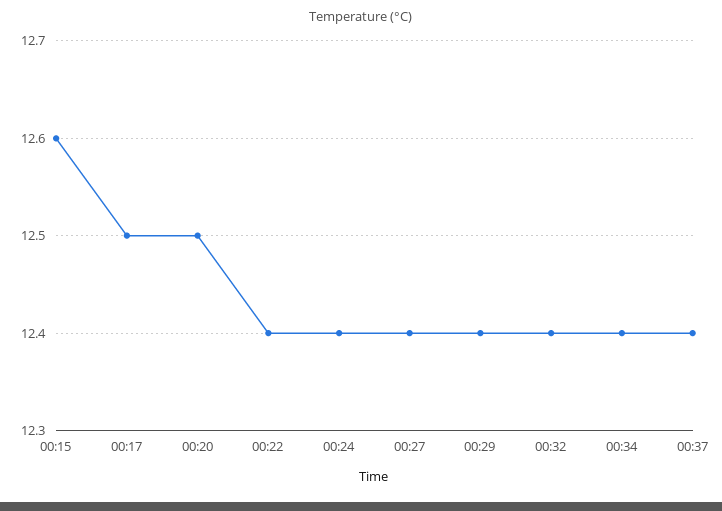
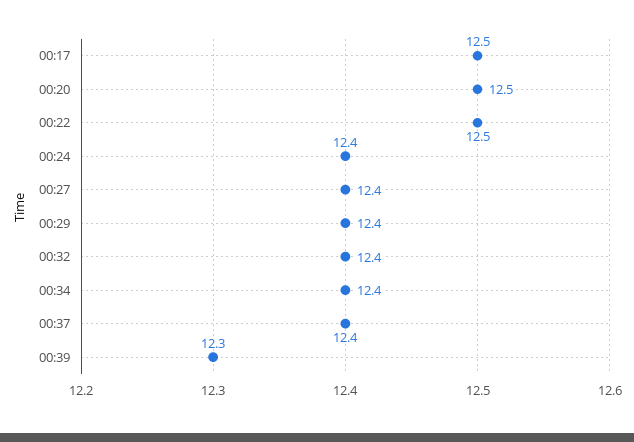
00:15: 12.6 -> none
00:22: 12.4 -> 12.5
00:39: none -> 12.3

